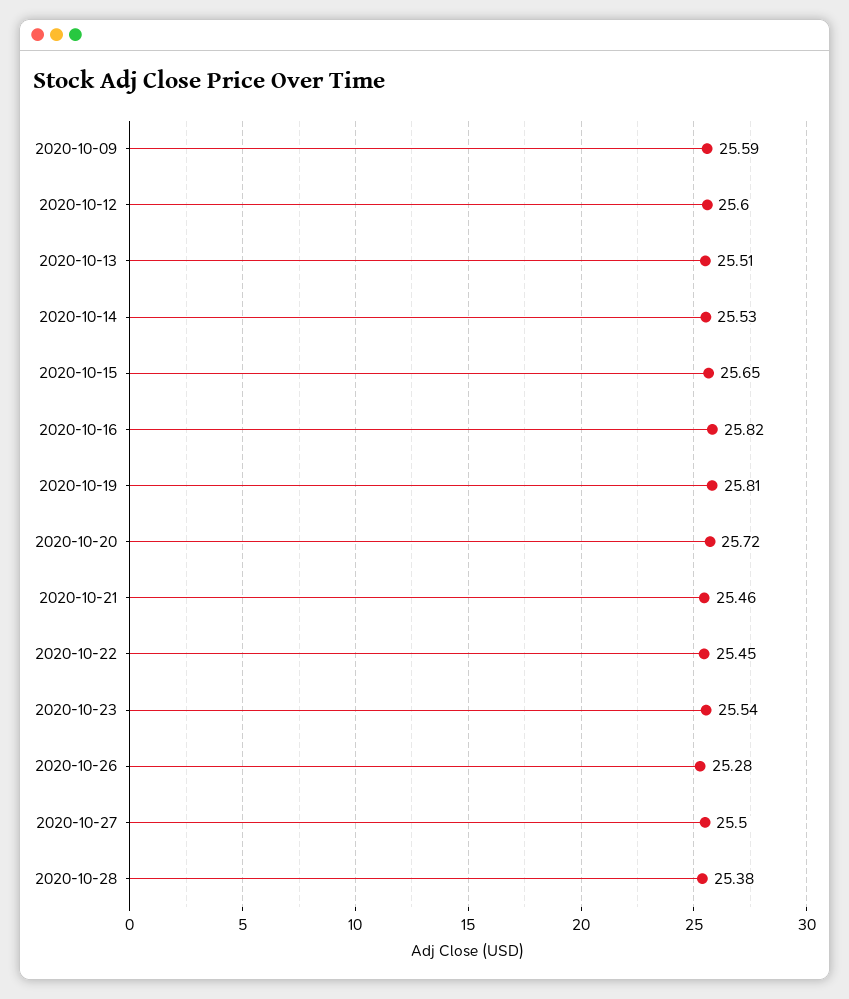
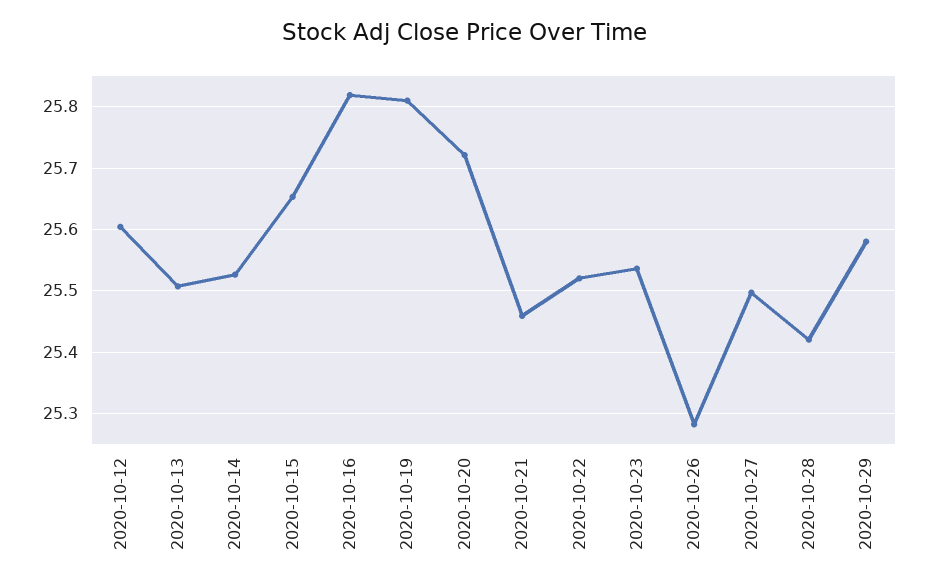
2020-10-09: 25.59 -> none
2020-10-22: 25.45 -> 25.52
2020-10-28: 25.38 -> 25.42
2020-10-29: none -> 25.58

